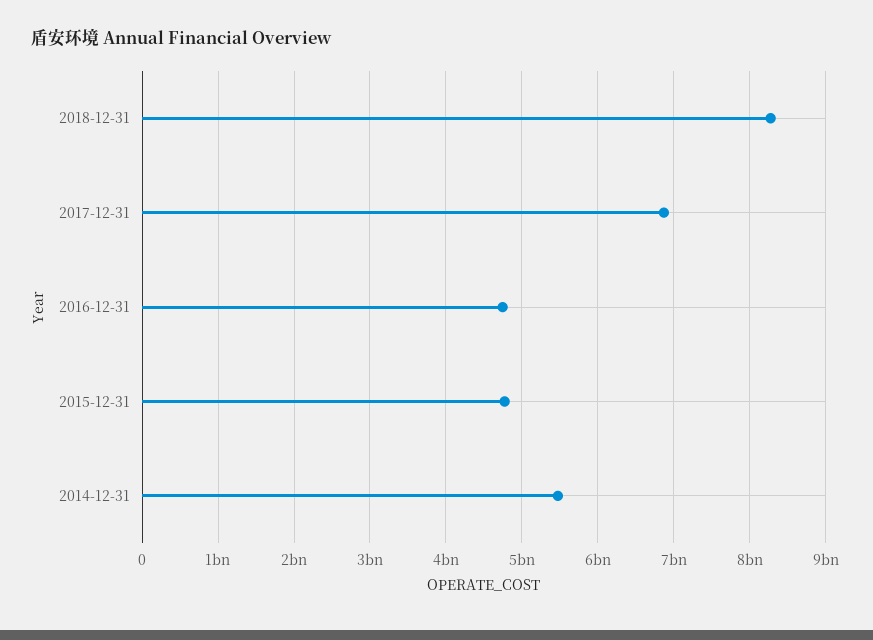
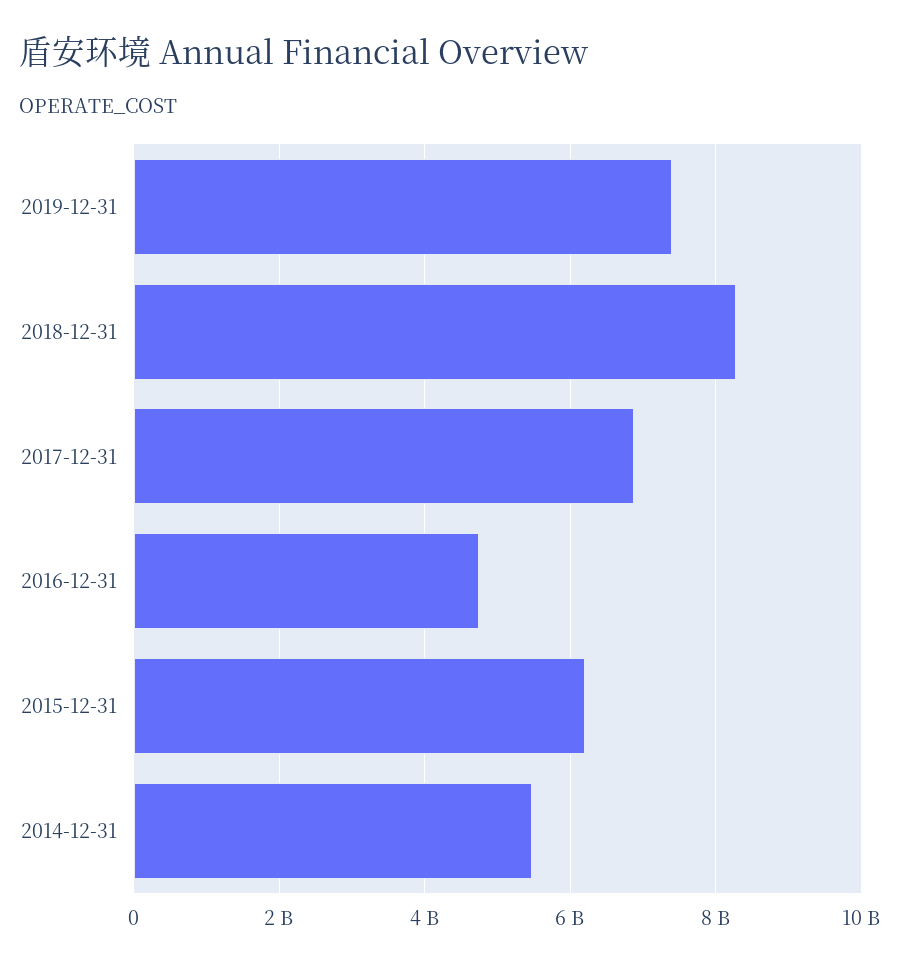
2015-12-31: 4800000000 -> 6200000000
2019-12-31: none -> 7400000000

